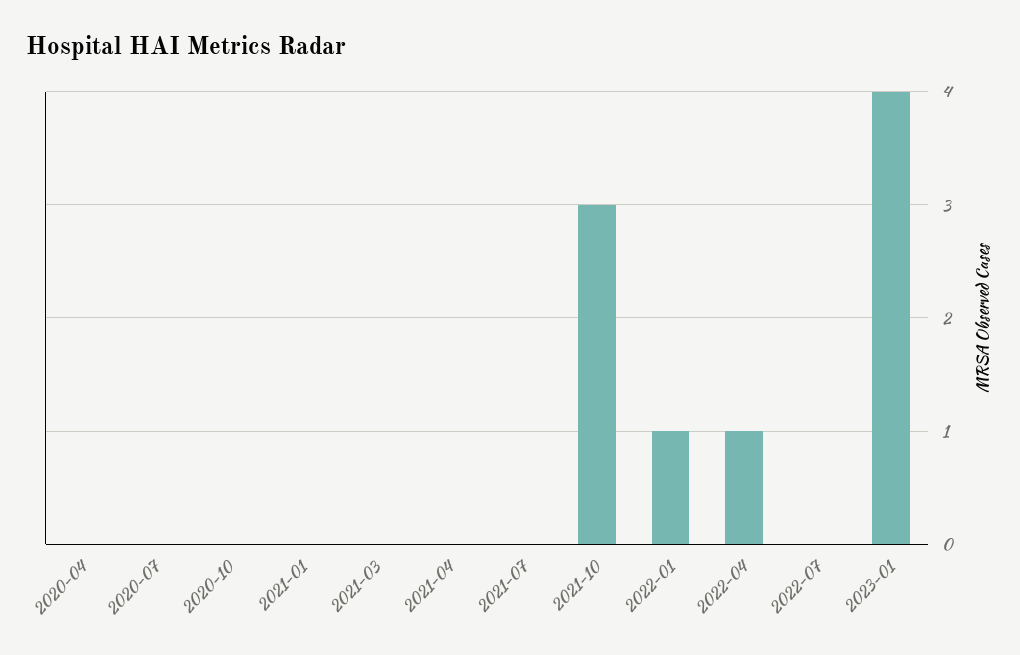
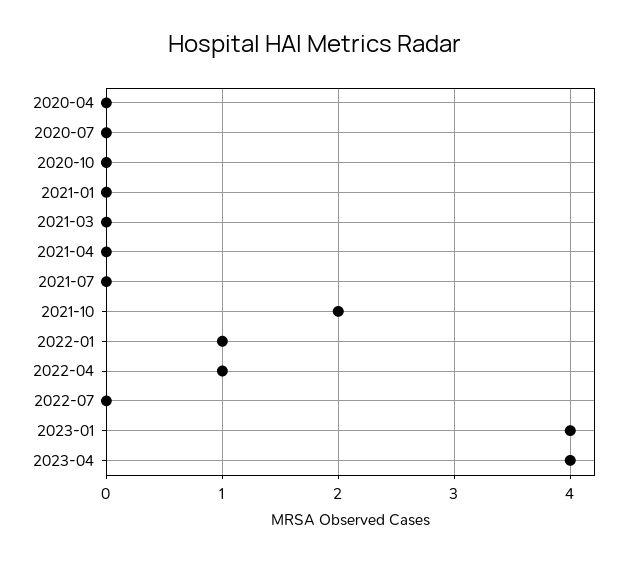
2021-10: 3 -> 2
2023-04: none -> 4

